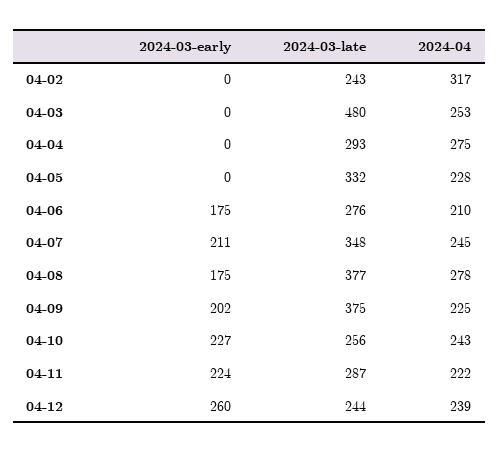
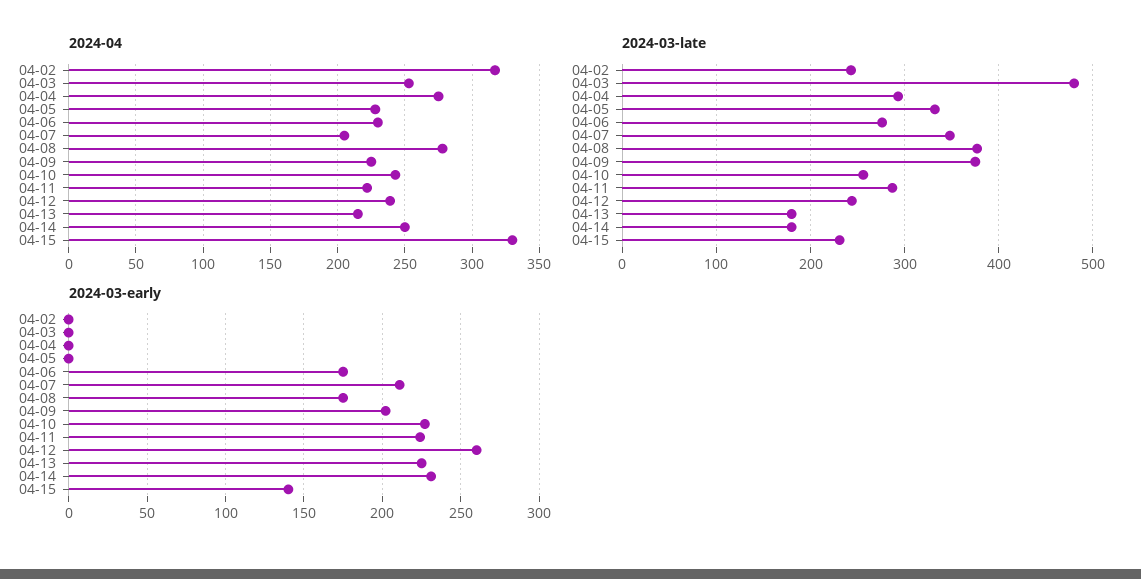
2024-04, 04-06: 210 -> 230
2024-04, 04-07: 245 -> 205
2024-04, 04-13: none -> 215
2024-04, 04-14: none -> 250
2024-04, 04-15: none -> 330
2024-03-late, 04-13: none -> 180
2024-03-late, 04-14: none -> 180
2024-03-late, 04-15: none -> 230
2024-03-early, 04-13: none -> 225
2024-03-early, 04-14: none -> 230
2024-03-early, 04-15: none -> 140

